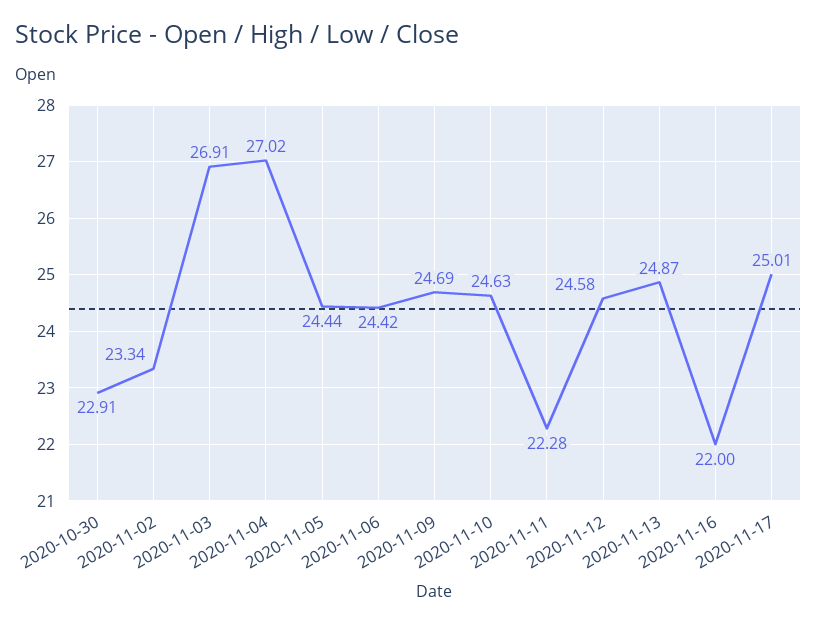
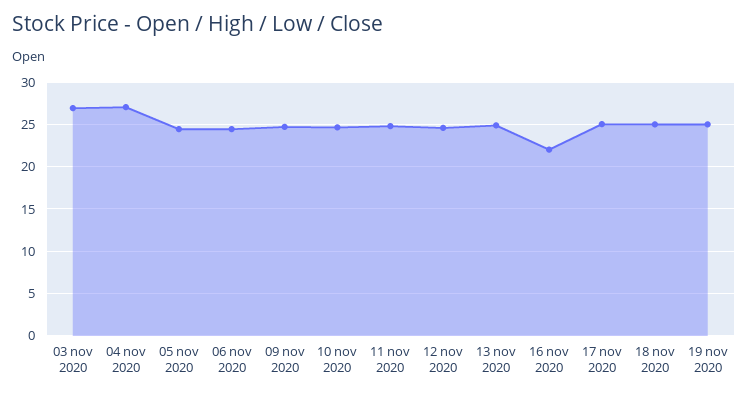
2020-10-30: 22.91 -> none
2020-11-02: 23.34 -> none
2020-11-11: 22.28 -> 25
18 nov 2020: none -> 25
19 nov 2020: none -> 25

